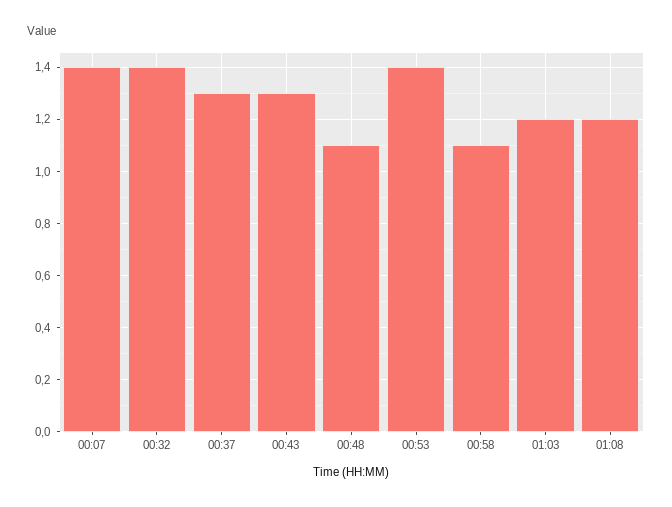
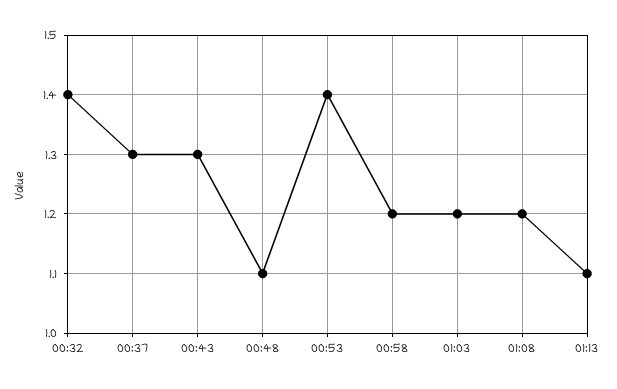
00:07: 1.4 -> none
00:58: 1.1 -> 1.2
01:13: none -> 1.1

